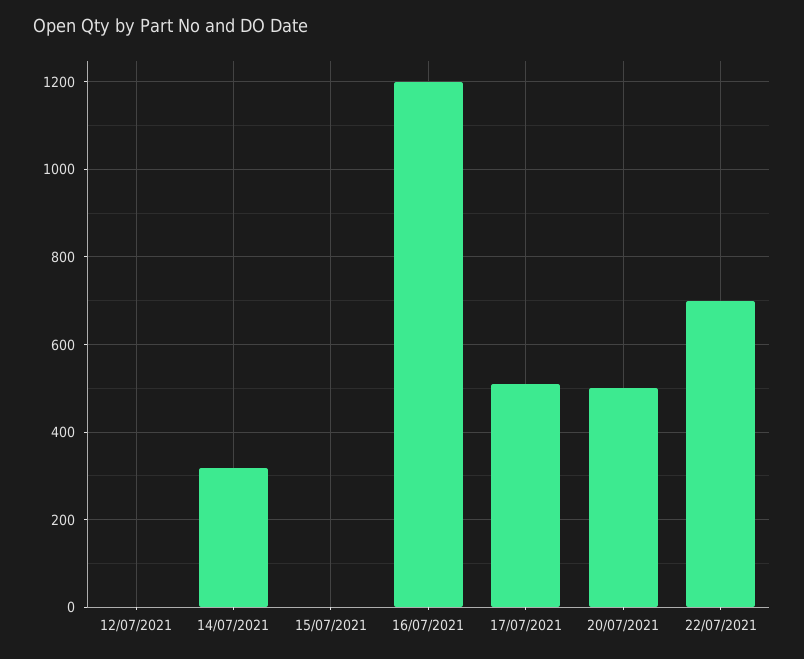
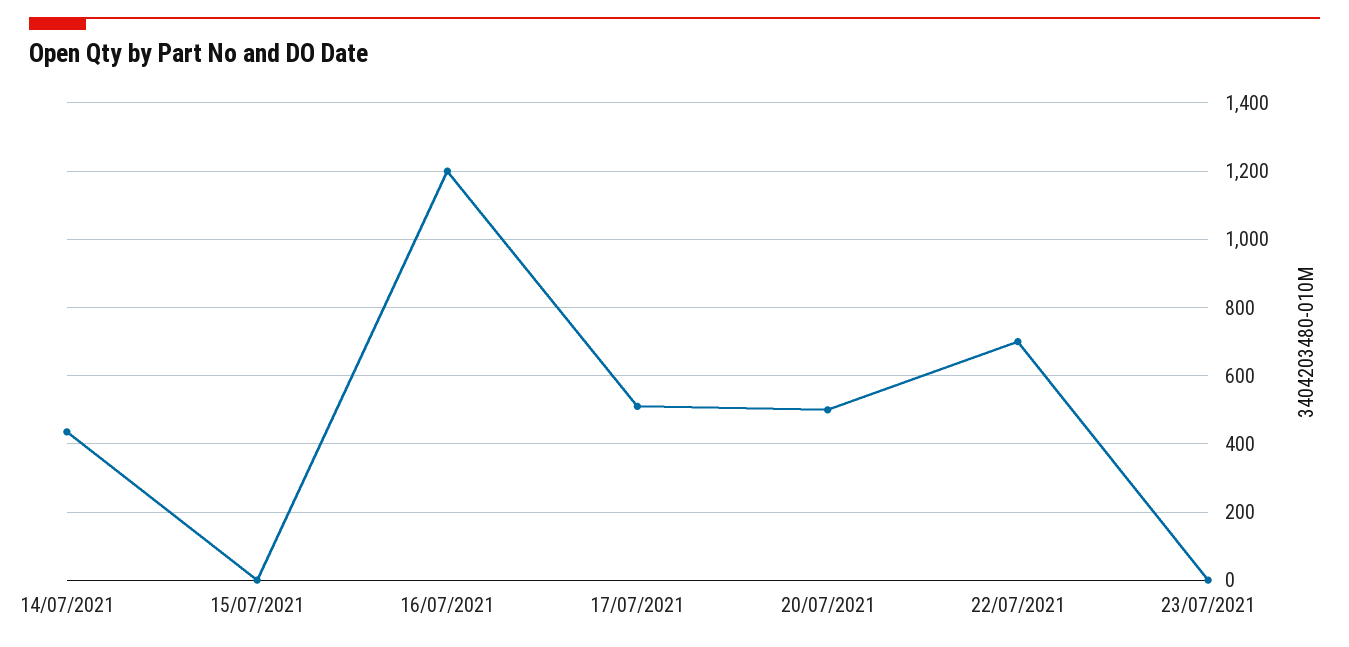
12/07/2021: 0 -> none
14/07/2021: 320 -> 440
23/07/2021: none -> 0

